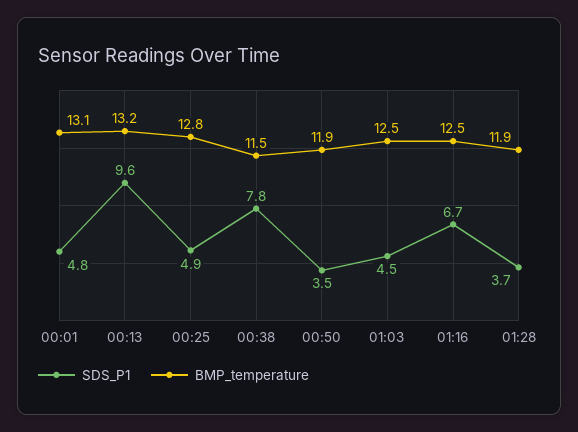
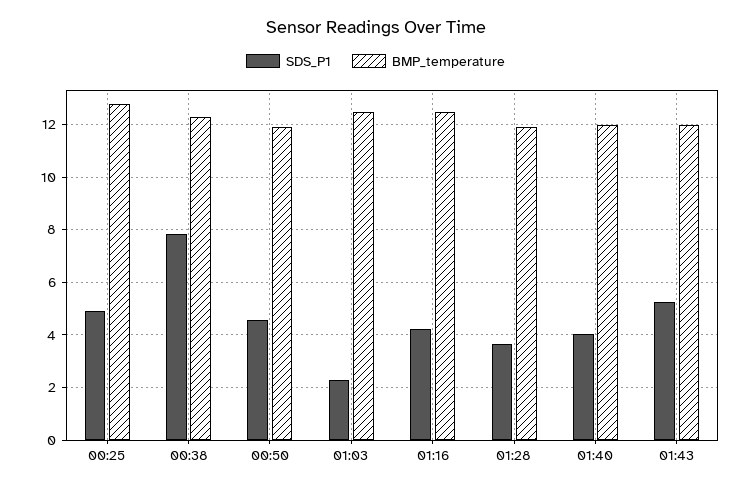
SDS_P1, 00:01: 4.8 -> none
BMP_temperature, 00:01: 13.1 -> none
SDS_P1, 00:13: 9.6 -> none
BMP_temperature, 00:13: 13.2 -> none
BMP_temperature, 00:38: 11.5 -> 12.25
SDS_P1, 00:50: 3.5 -> 4.5
SDS_P1, 01:03: 4.5 -> 2.25
SDS_P1, 01:16: 6.7 -> 4.25
SDS_P1, 01:40: none -> 4
BMP_temperature, 01:40: none -> 12
SDS_P1, 01:43: none -> 5.25
BMP_temperature, 01:43: none -> 12

